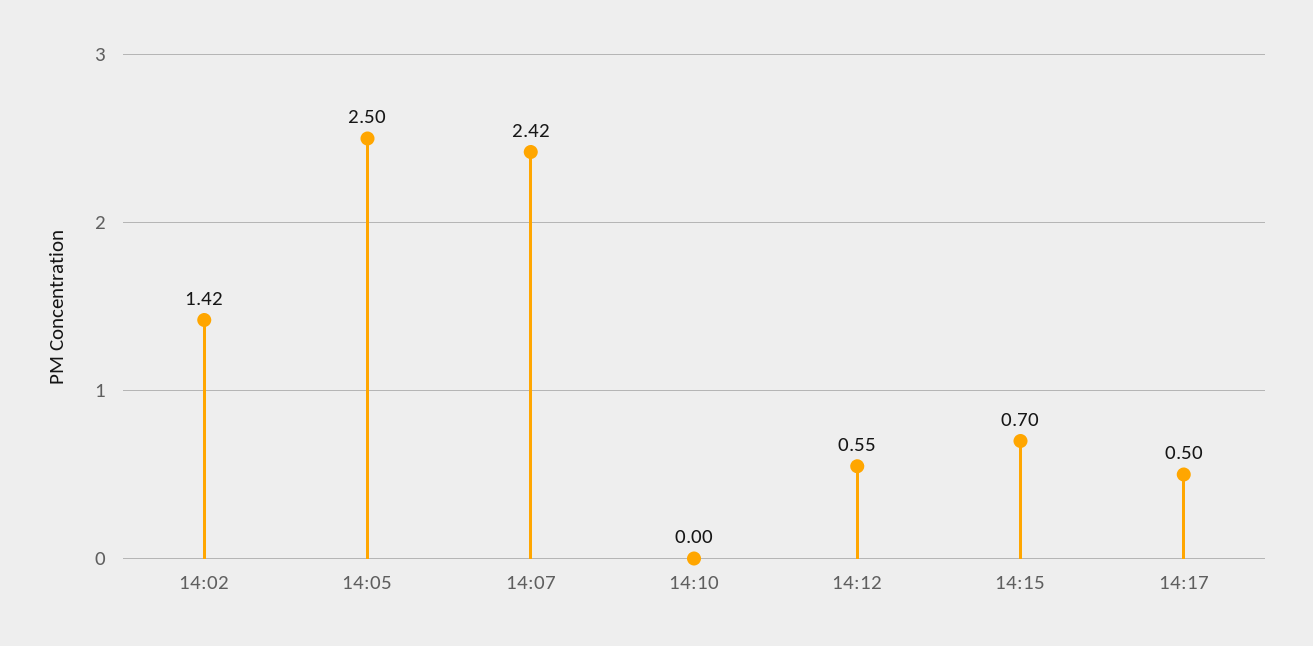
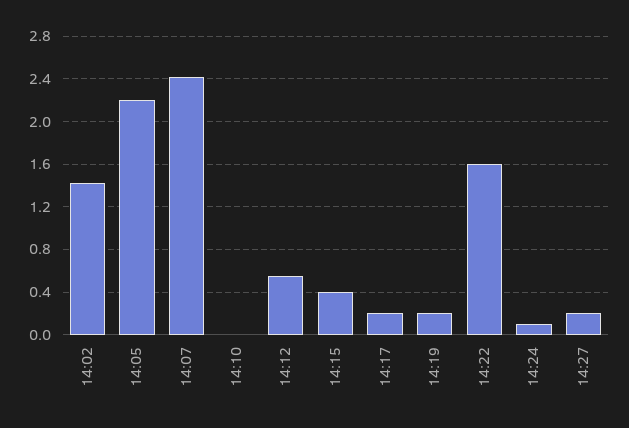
14:05: 2.5 -> 2.2
14:15: 0.7 -> 0.4
14:17: 0.5 -> 0.2
14:19: none -> 0.2
14:22: none -> 1.6
14:24: none -> 0.1
14:27: none -> 0.2

